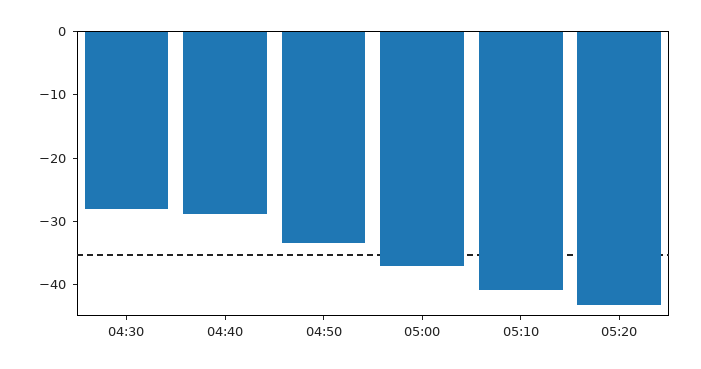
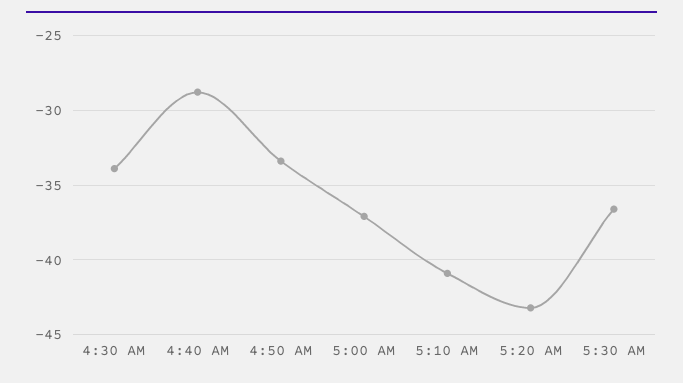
04:30: -28 -> -34
5:30 AM: none -> -36.5

